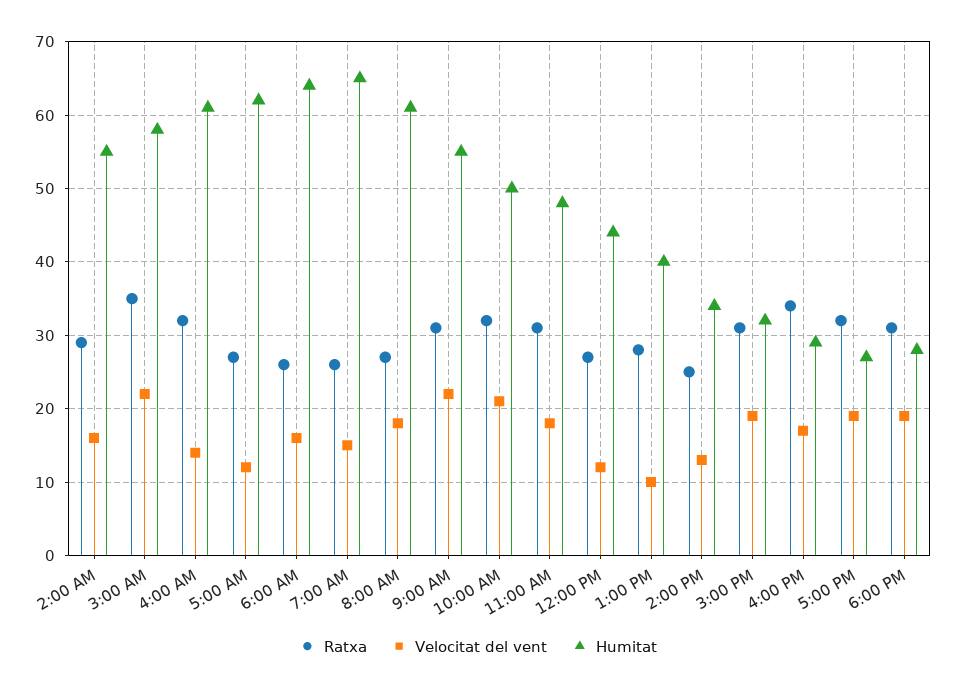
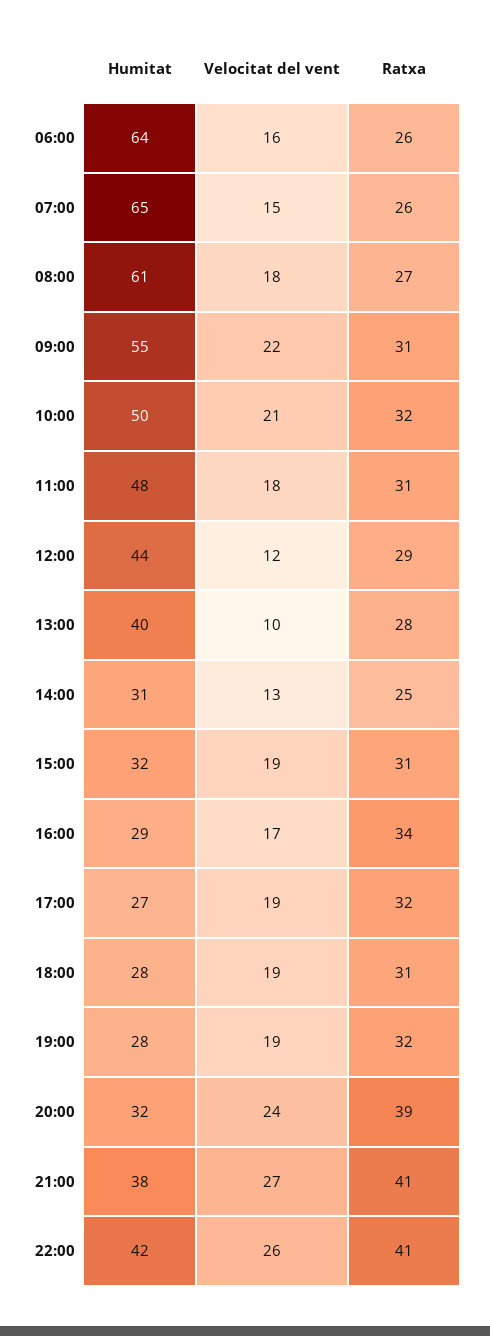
Ratxa, 2:00 AM: 29 -> none
Velocitat del vent, 2:00 AM: 16 -> none
Humitat, 2:00 AM: 55 -> none
Ratxa, 3:00 AM: 35 -> none
Velocitat del vent, 3:00 AM: 22 -> none
Humitat, 3:00 AM: 58 -> none
Ratxa, 4:00 AM: 32 -> none
Velocitat del vent, 4:00 AM: 14 -> none
Humitat, 4:00 AM: 61 -> none
Ratxa, 5:00 AM: 27 -> none
Velocitat del vent, 5:00 AM: 12 -> none
Humitat, 5:00 AM: 62 -> none
Ratxa, 12:00 PM: 27 -> 29
Humitat, 2:00 PM: 34 -> 31
Humitat, 19:00: none -> 28
Velocitat del vent, 19:00: none -> 19
Ratxa, 19:00: none -> 32
Humitat, 20:00: none -> 32
Velocitat del vent, 20:00: none -> 24
Ratxa, 20:00: none -> 39
Humitat, 21:00: none -> 38
Velocitat del vent, 21:00: none -> 27
Ratxa, 21:00: none -> 41
Humitat, 22:00: none -> 42
Velocitat del vent, 22:00: none -> 26
Ratxa, 22:00: none -> 41

